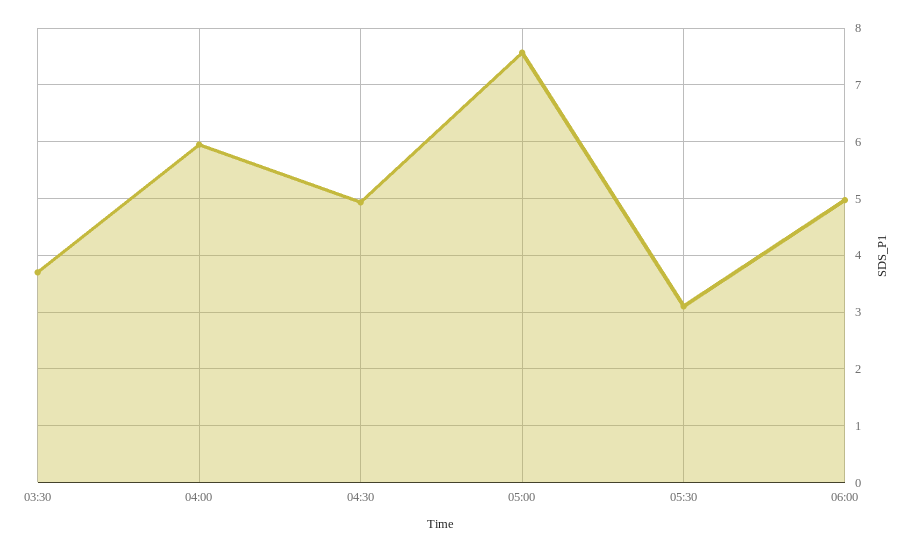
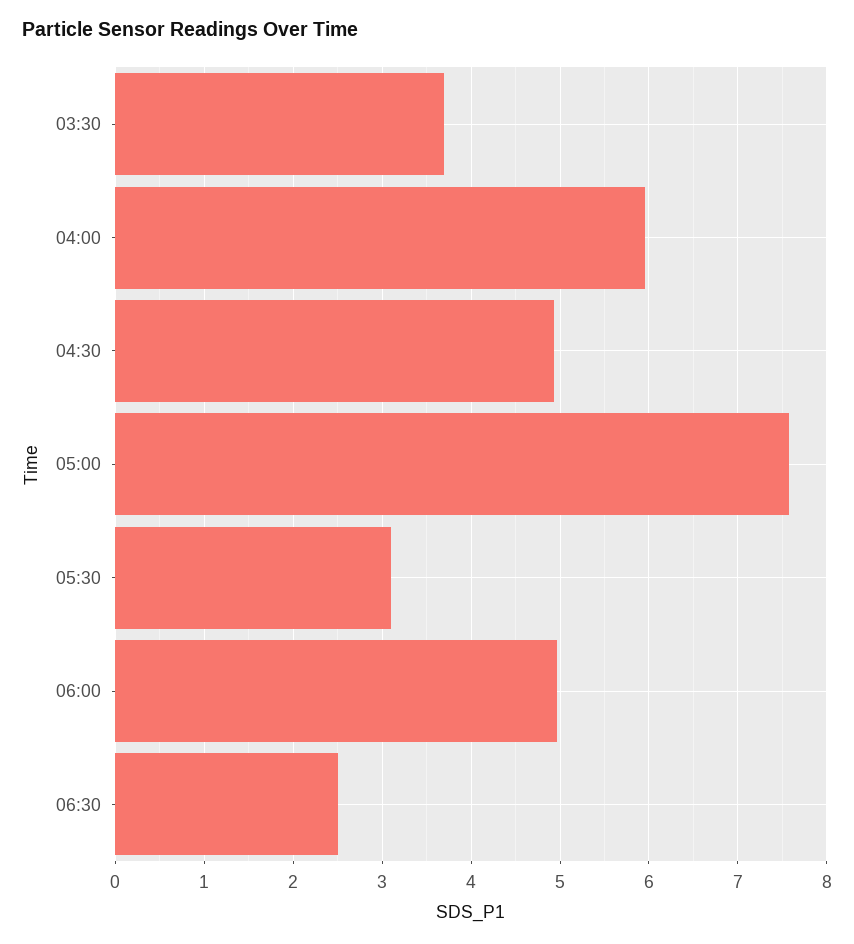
06:30: none -> 2.5

